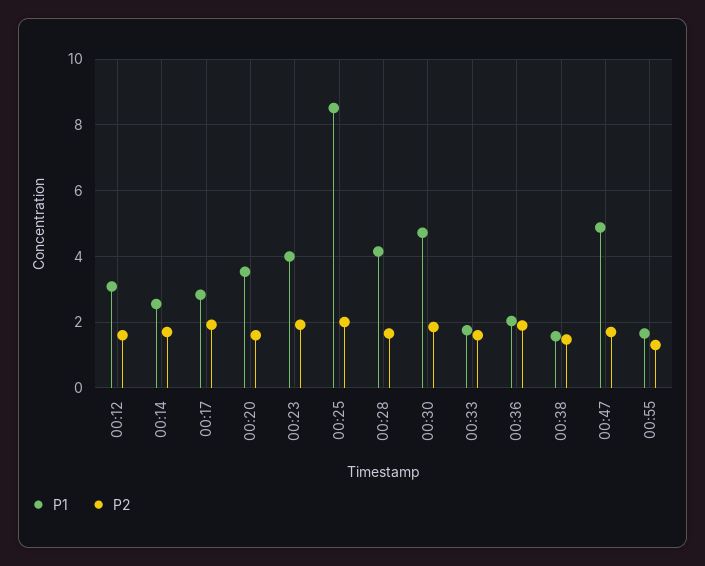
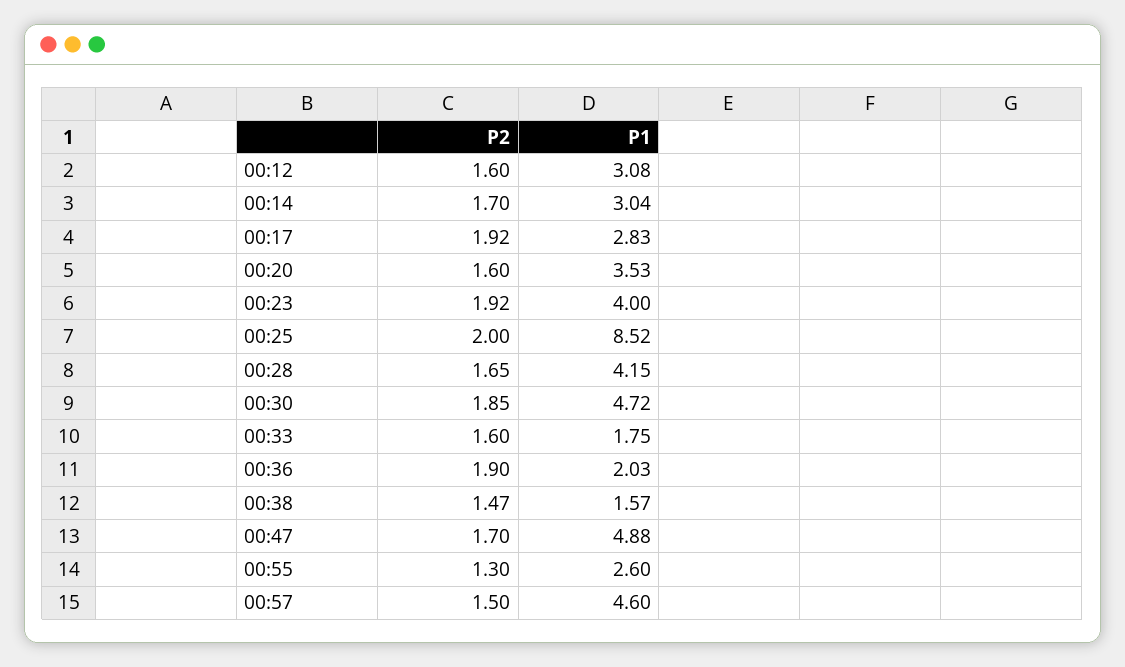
P1, 00:14: 2.6 -> 3.04
P1, 00:55: 1.6 -> 2.6
P2, 00:57: none -> 1.5
P1, 00:57: none -> 4.6

